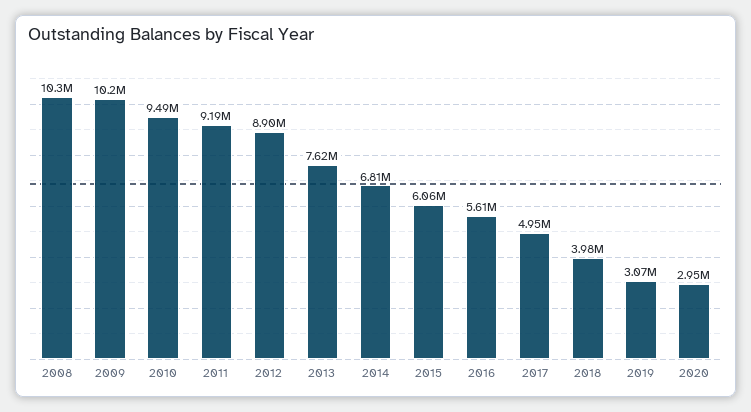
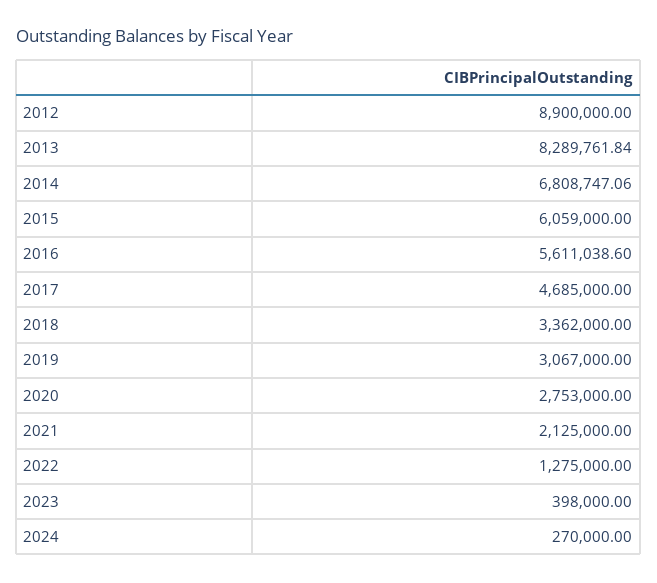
2008: 10300000 -> none
2009: 10200000 -> none
2010: 9490000 -> none
2011: 9190000 -> none
2013: 7620000 -> 8289761.84
2017: 4950000 -> 4685000
2018: 3980000 -> 3362000
2020: 2950000 -> 2753000
2021: none -> 2125000
2022: none -> 1275000
2023: none -> 398000
2024: none -> 270000

